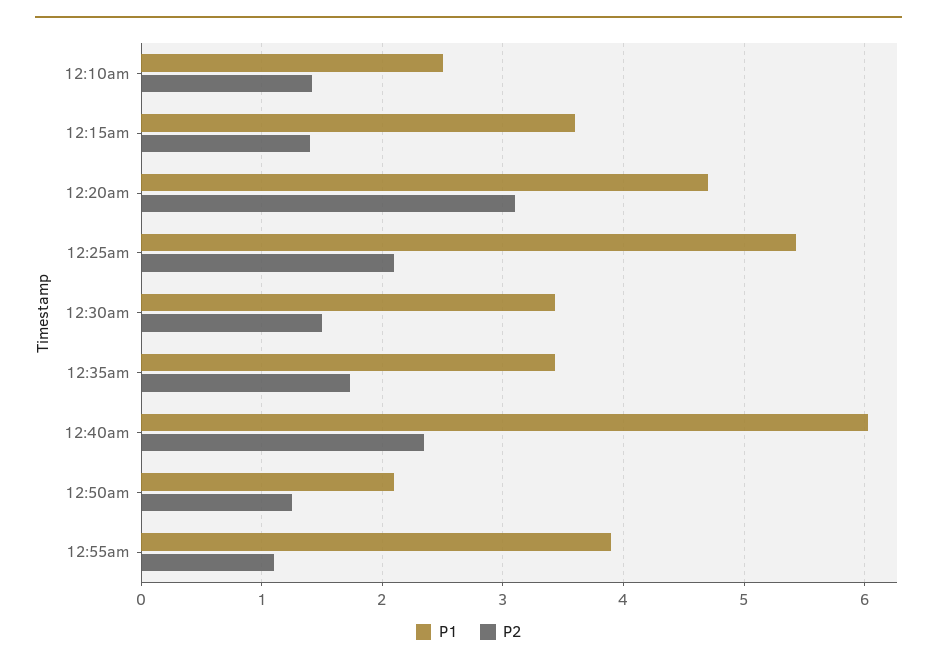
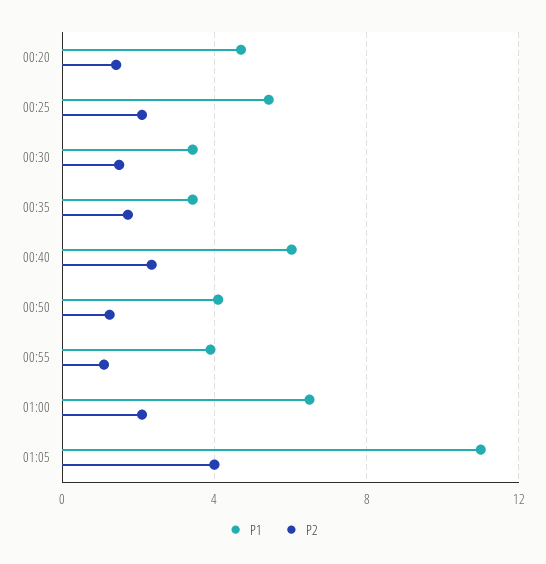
P1, 12:10am: 2.5 -> none
P2, 12:10am: 1.4 -> none
P1, 12:15am: 3.6 -> none
P2, 12:15am: 1.4 -> none
P2, 12:20am: 3.1 -> 1.5
P1, 12:50am: 2.1 -> 4
P1, 01:00: none -> 6.5
P2, 01:00: none -> 2
P1, 01:05: none -> 11
P2, 01:05: none -> 4

